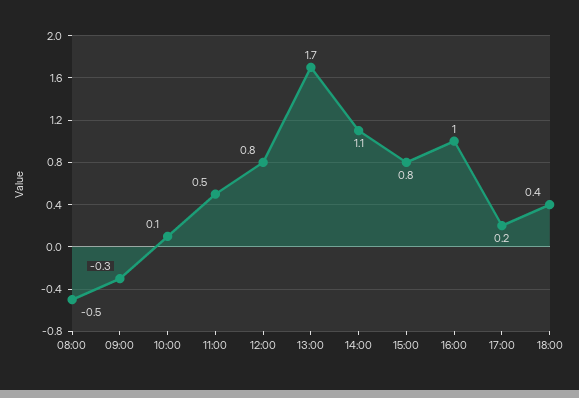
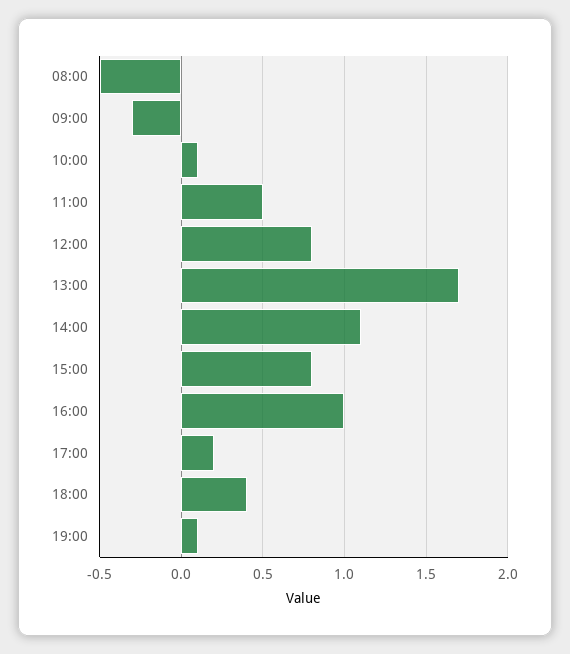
19:00: none -> 0.1

